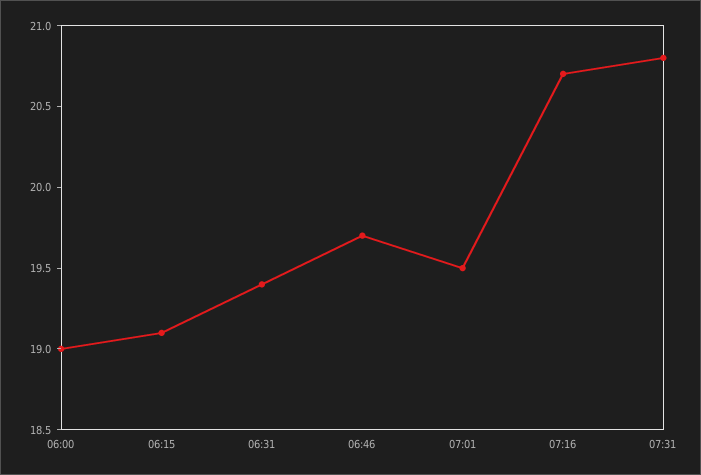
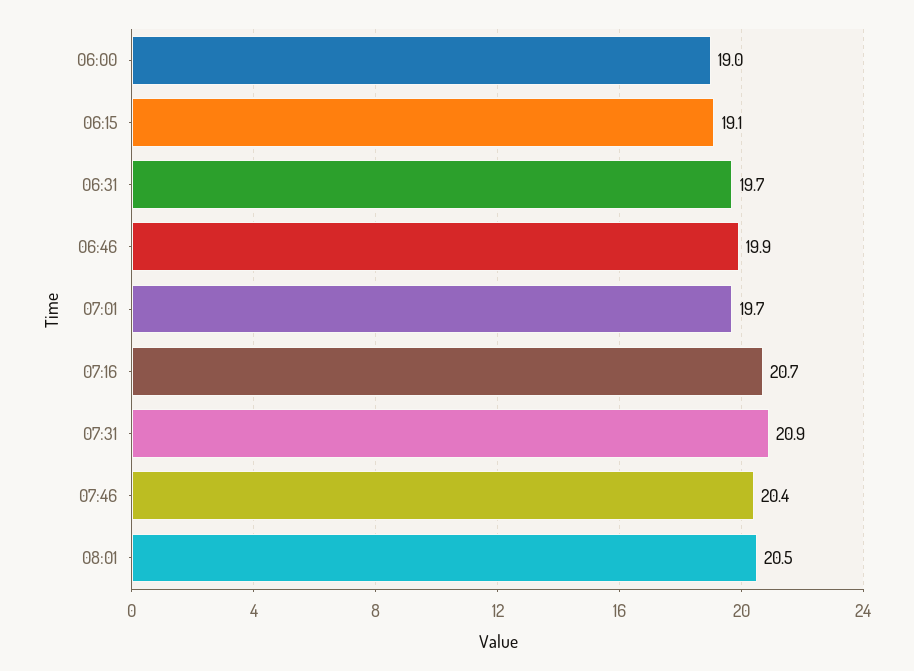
06:31: 19.4 -> 19.7
06:46: 19.7 -> 19.9
07:01: 19.5 -> 19.7
07:31: 20.8 -> 20.9
07:46: none -> 20.4
08:01: none -> 20.5

